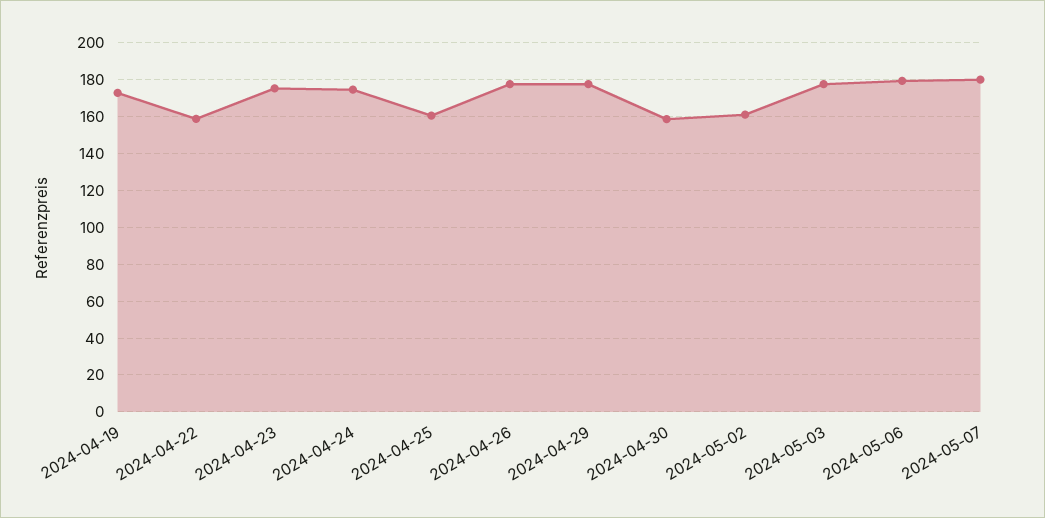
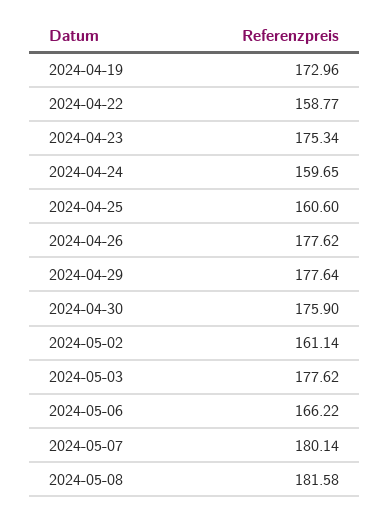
2024-04-24: 175 -> 159.65
2024-04-30: 160 -> 175.9
2024-05-06: 180 -> 166.22
2024-05-08: none -> 181.58

